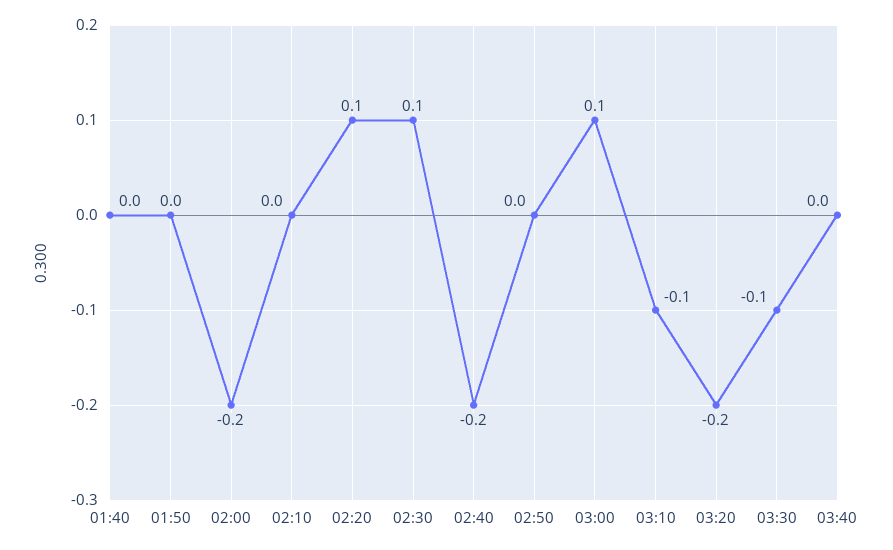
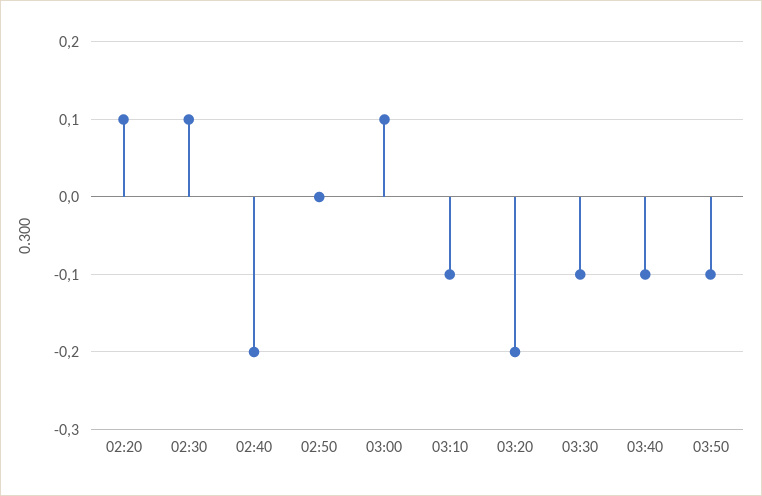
01:40: 0 -> none
01:50: 0 -> none
02:00: -0.2 -> none
02:10: 0 -> none
03:40: 0 -> -0.1
03:50: none -> -0.1

